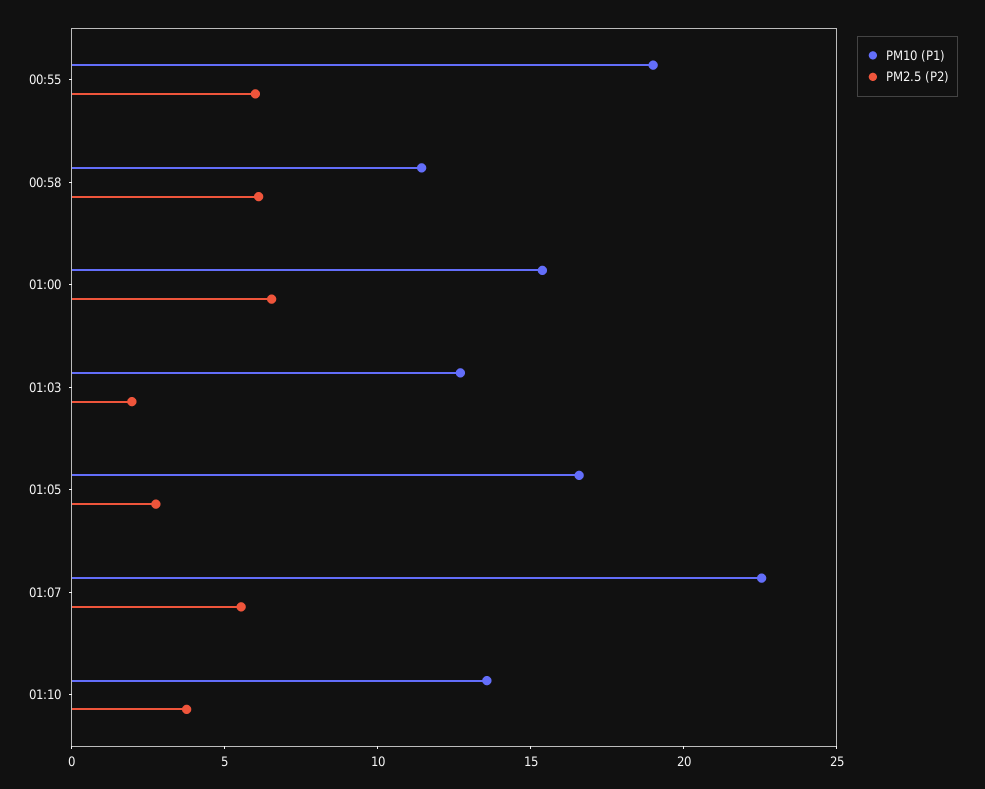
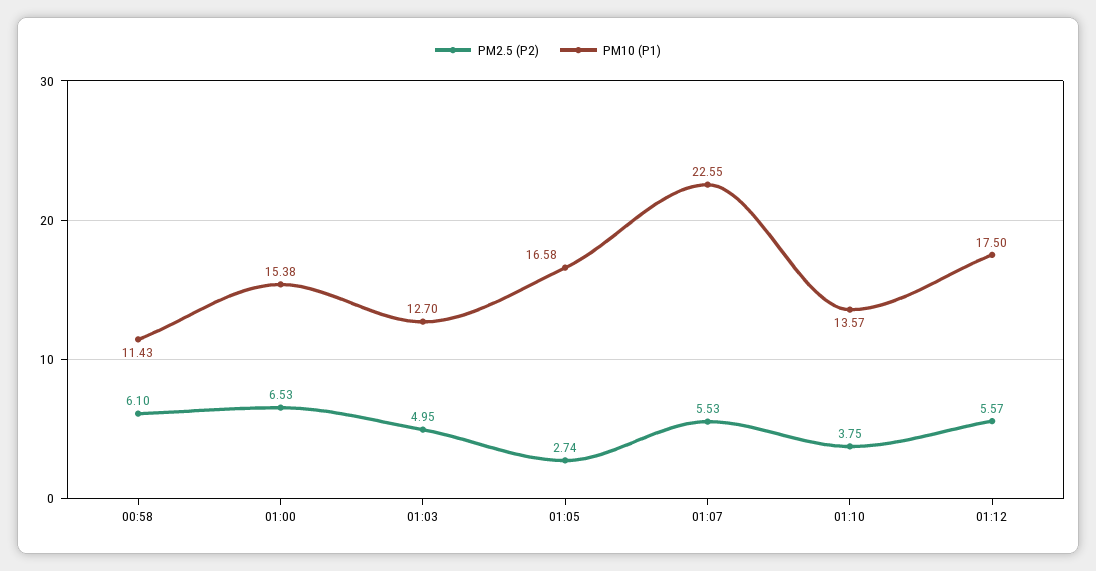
PM10 (P1), 00:55: 19 -> none
PM2.5 (P2), 00:55: 6 -> none
PM2.5 (P2), 01:03: 2 -> 4.95
PM2.5 (P2), 01:12: none -> 5.57
PM10 (P1), 01:12: none -> 17.5

